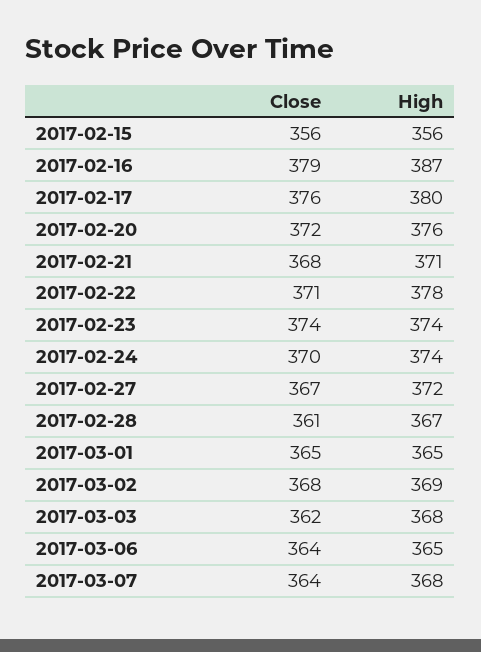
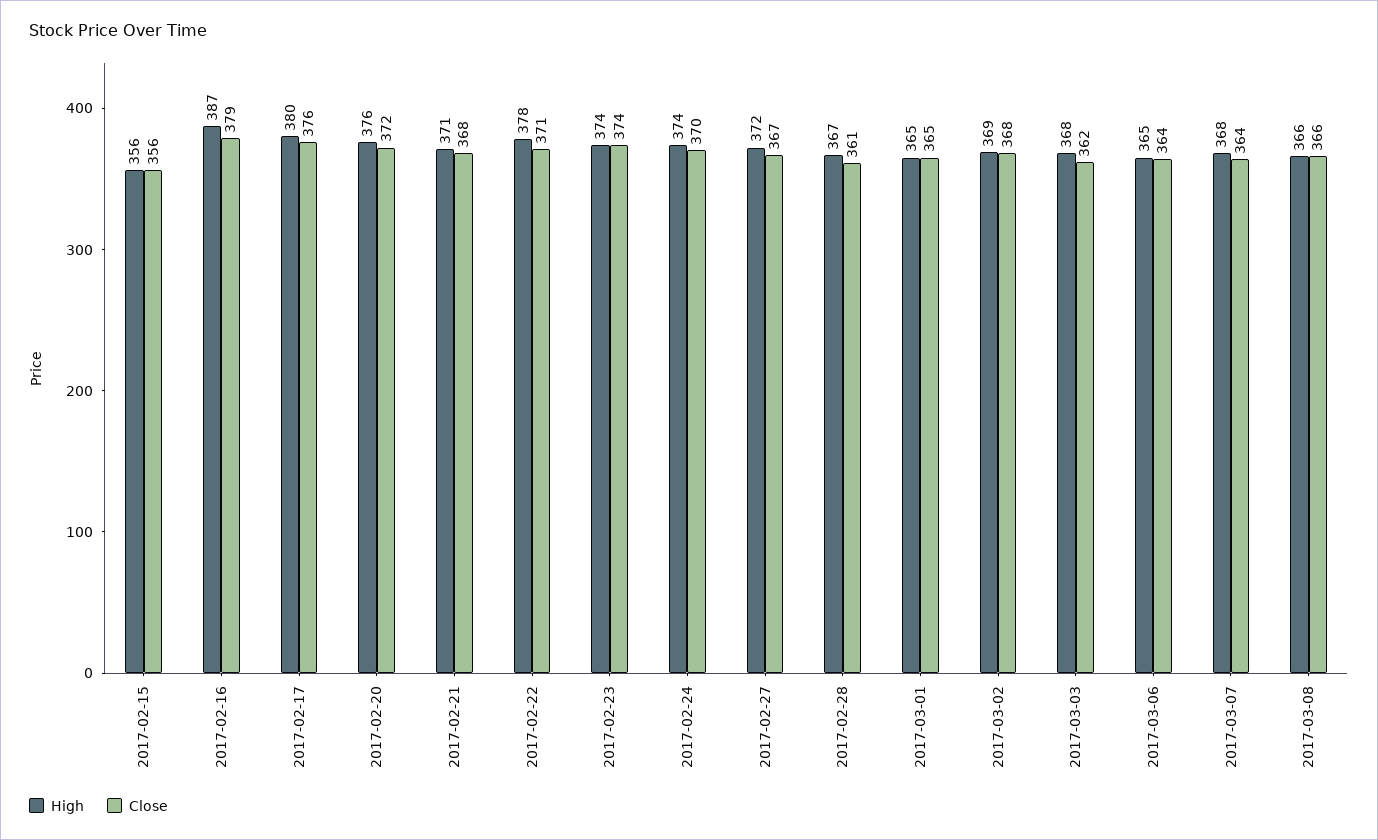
High, 2017-03-08: none -> 366
Close, 2017-03-08: none -> 366

